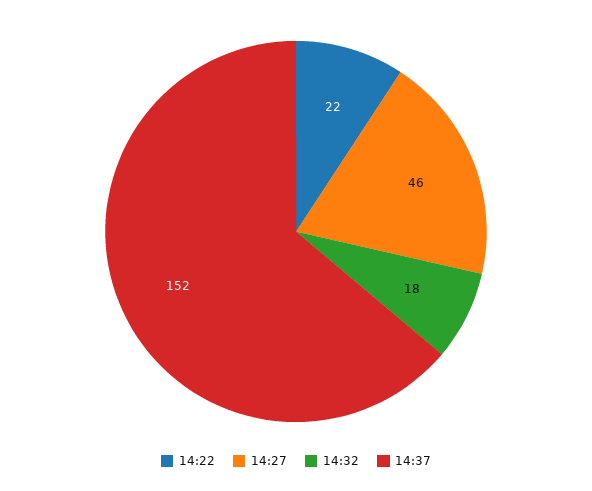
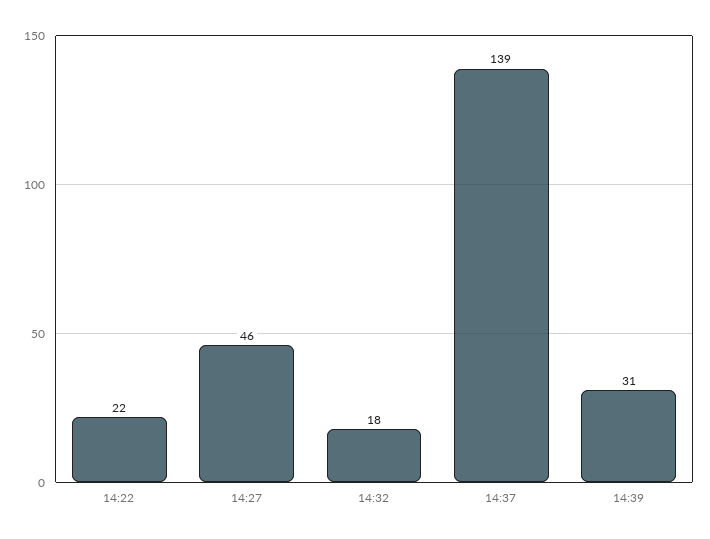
14:37: 152 -> 139
14:39: none -> 31

